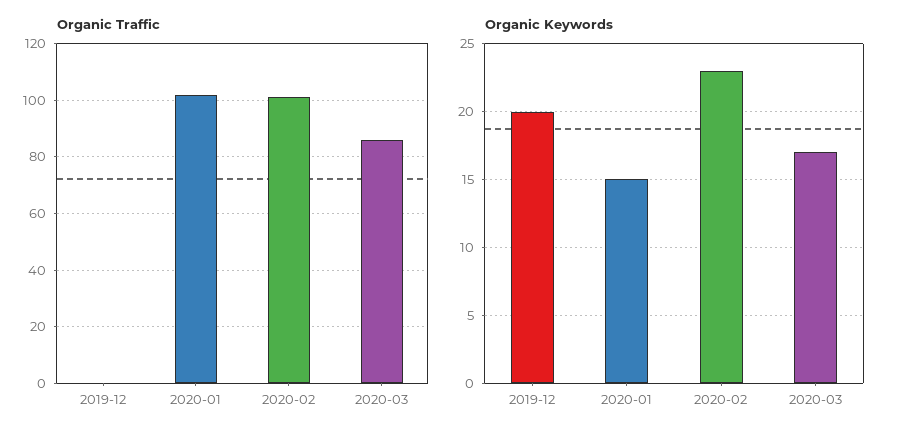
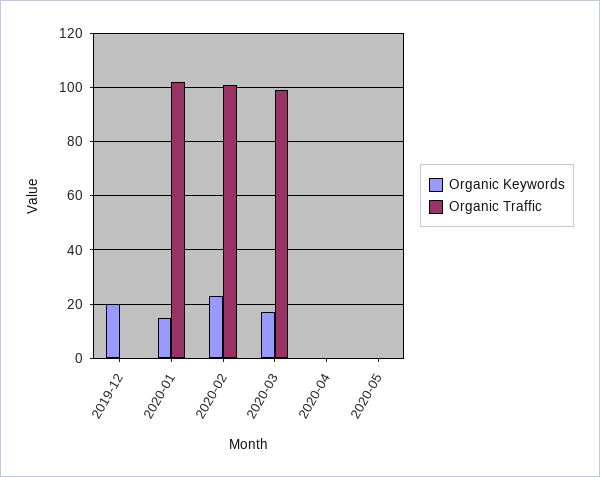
Organic Traffic, 2020-03: 85 -> 100
Organic Keywords, 2020-04: none -> 0
Organic Traffic, 2020-04: none -> 0
Organic Keywords, 2020-05: none -> 0
Organic Traffic, 2020-05: none -> 0

